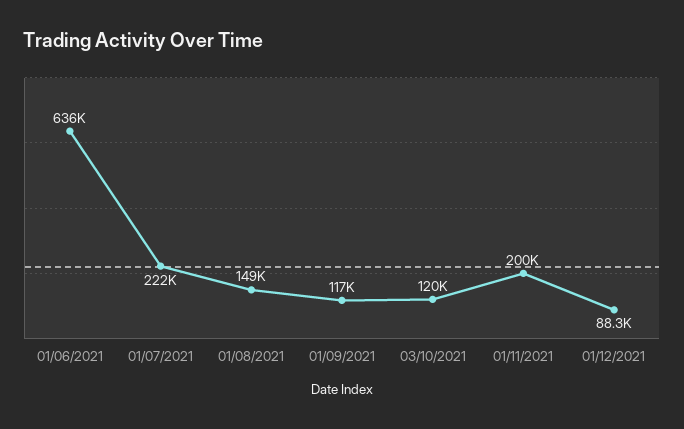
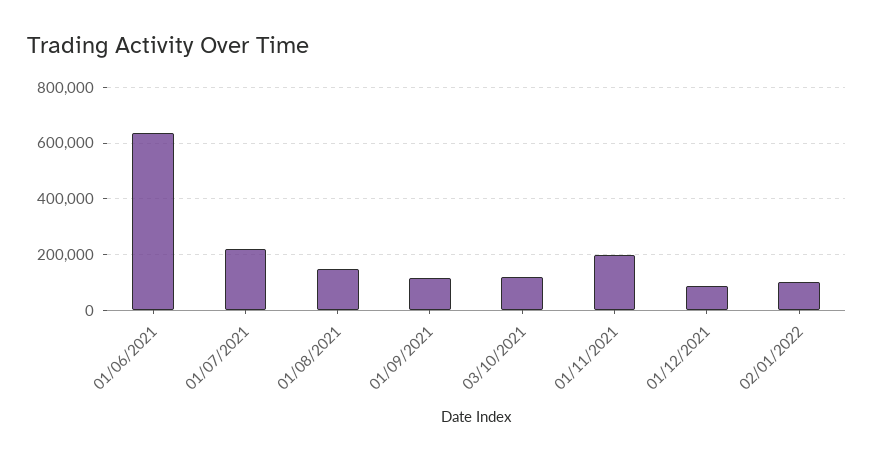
02/01/2022: none -> 100000

